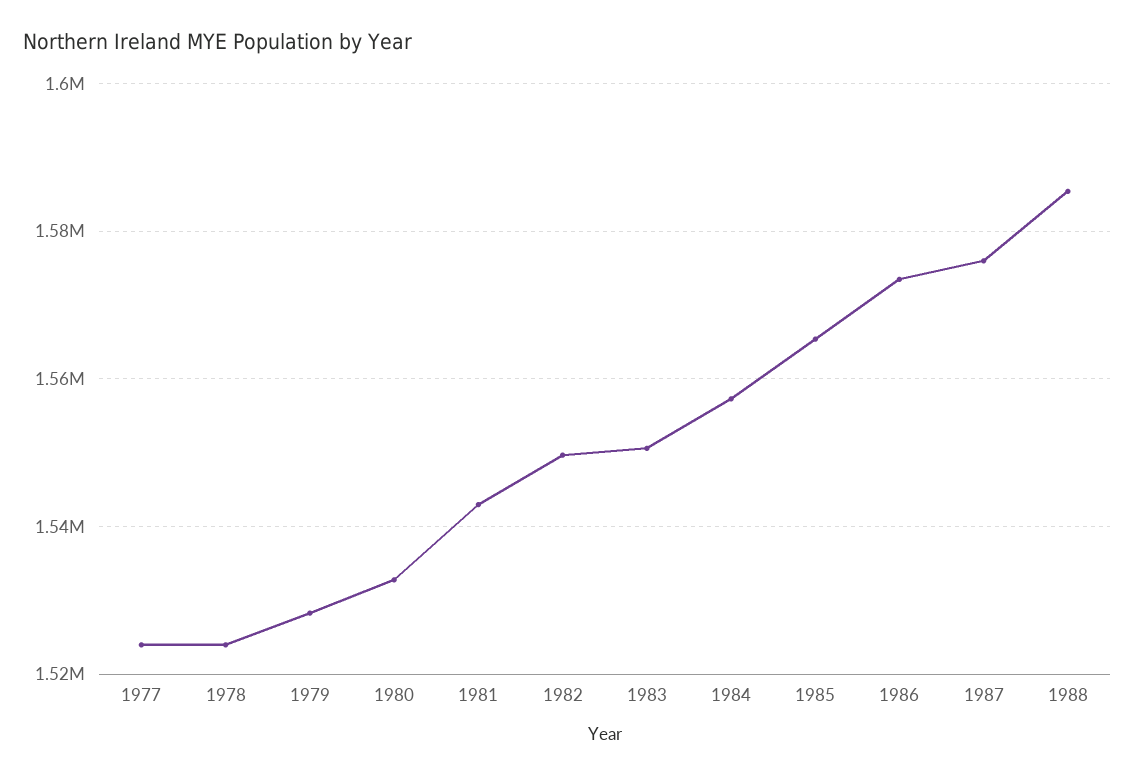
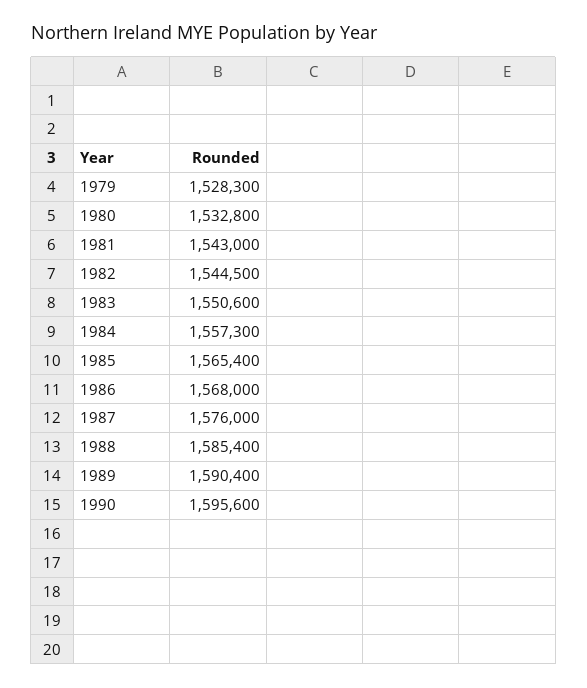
1977: 1524000 -> none
1978: 1524000 -> none
1982: 1550000 -> 1544500
1986: 1574000 -> 1568000
1989: none -> 1590400
1990: none -> 1595600

